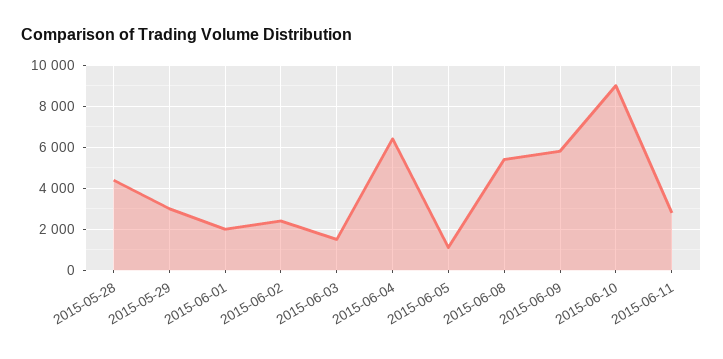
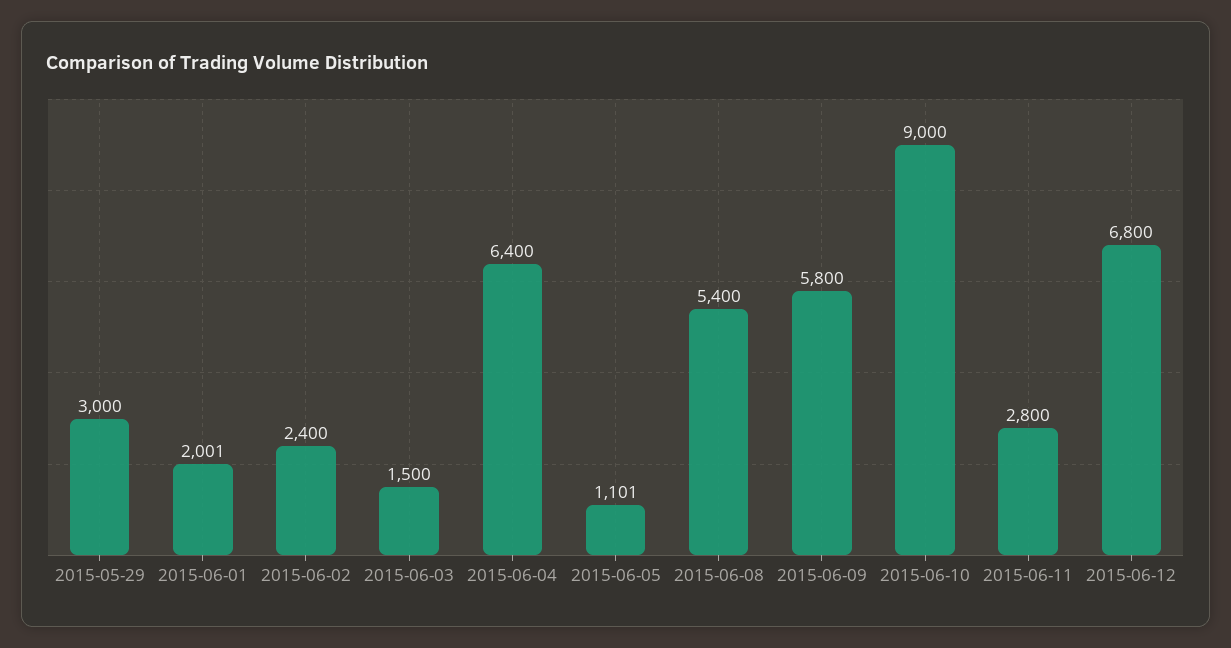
2015-05-28: 4500 -> none
2015-06-12: none -> 6800

